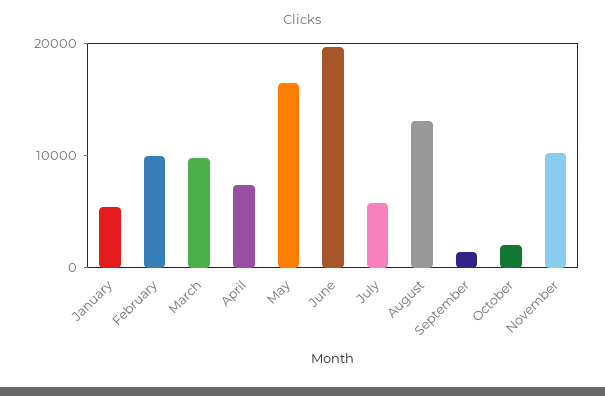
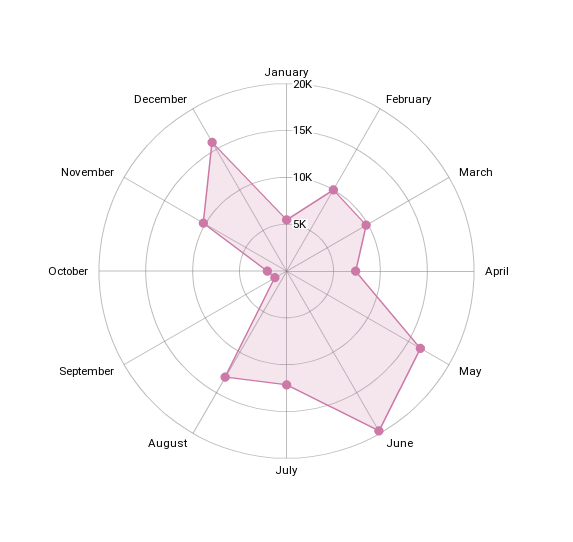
July: 6000 -> 12000
December: none -> 16000

